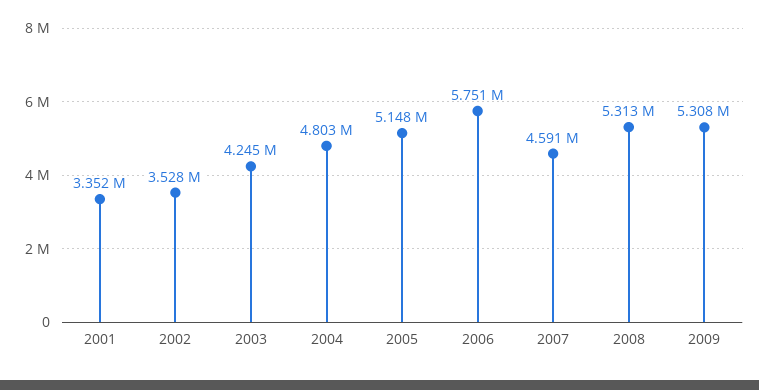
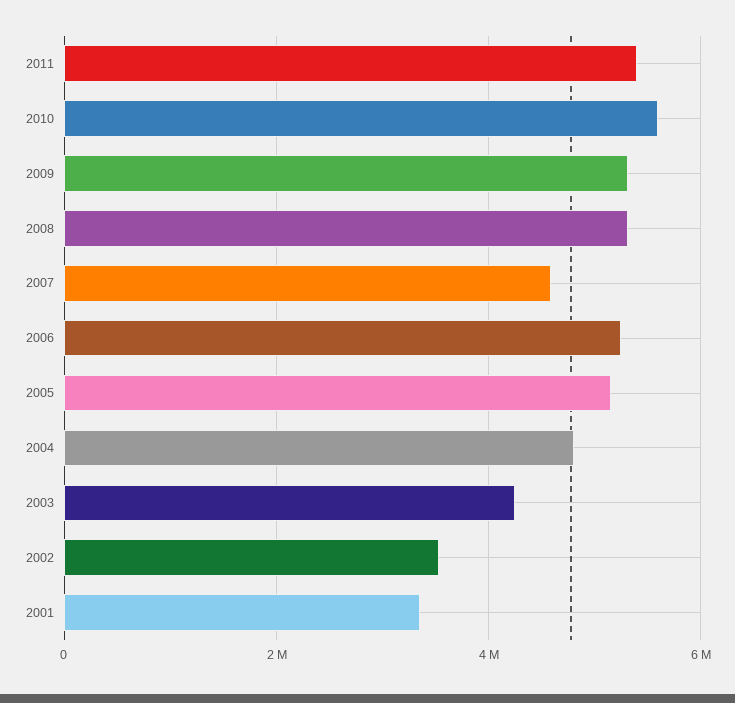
2006: 5751000 -> 5200000
2011: none -> 5400000
2010: none -> 5600000

